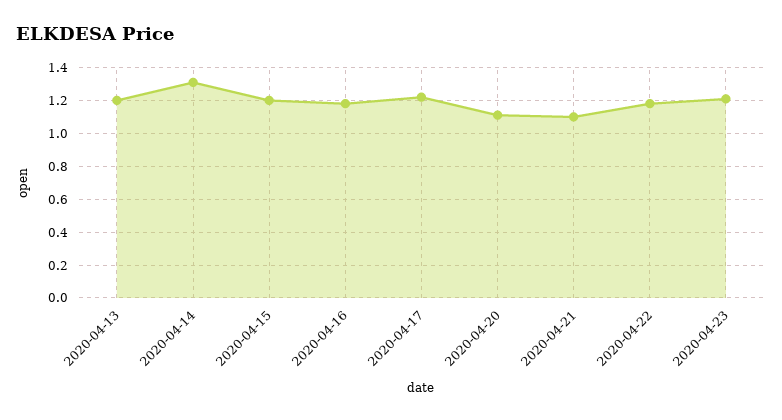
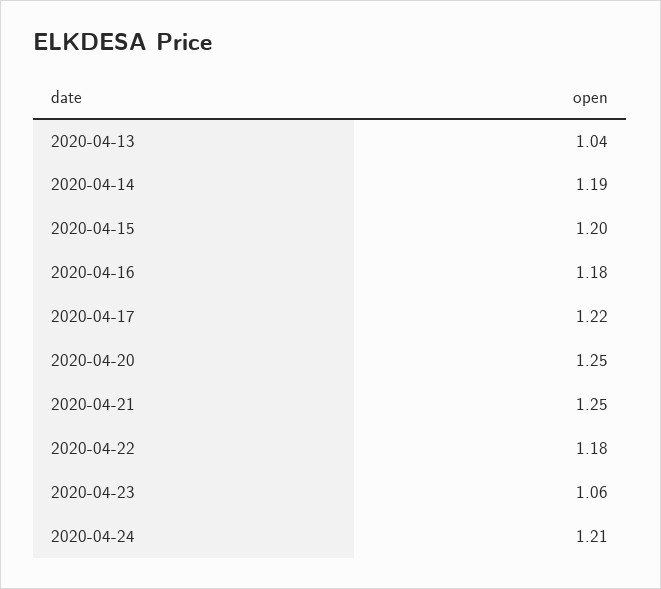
2020-04-13: 1.2 -> 1.04
2020-04-14: 1.3 -> 1.19
2020-04-20: 1.1 -> 1.25
2020-04-21: 1.1 -> 1.25
2020-04-23: 1.2 -> 1.06
2020-04-24: none -> 1.21

